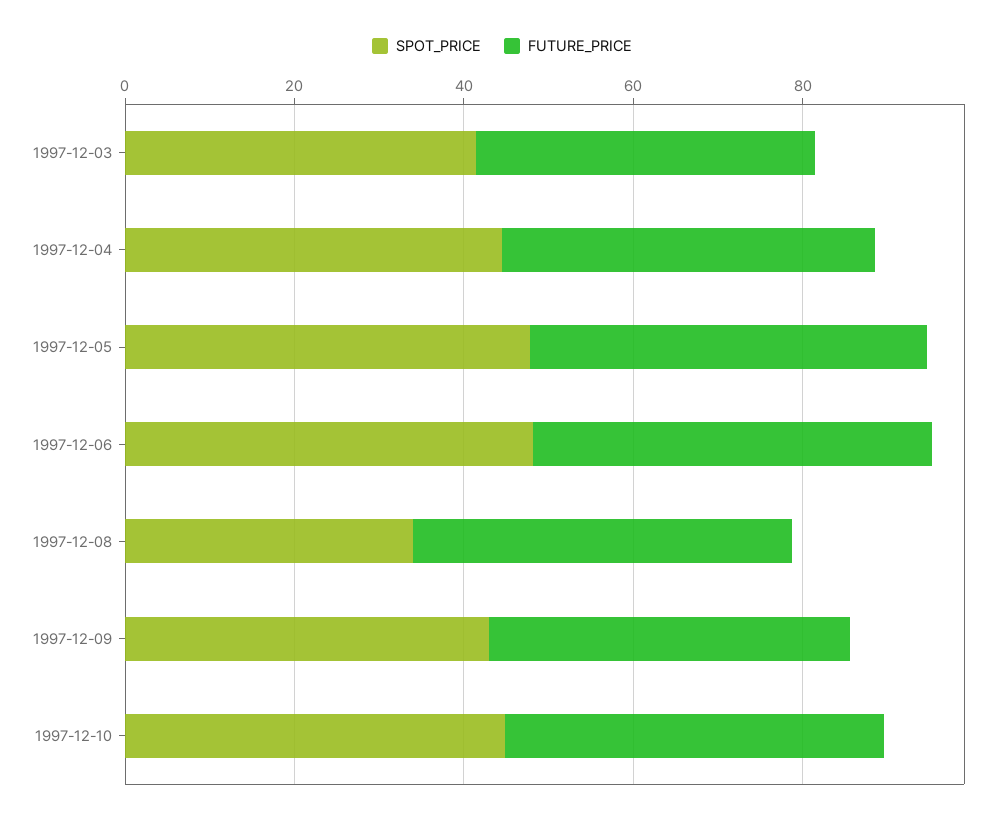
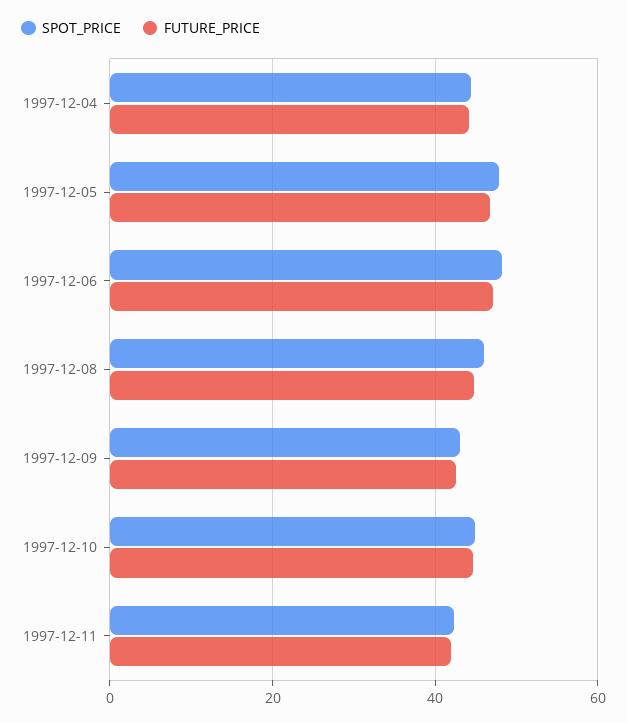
SPOT_PRICE, 1997-12-03: 40 -> none
FUTURE_PRICE, 1997-12-03: 40 -> none
SPOT_PRICE, 1997-12-08: 35 -> 46
SPOT_PRICE, 1997-12-11: none -> 42
FUTURE_PRICE, 1997-12-11: none -> 42

